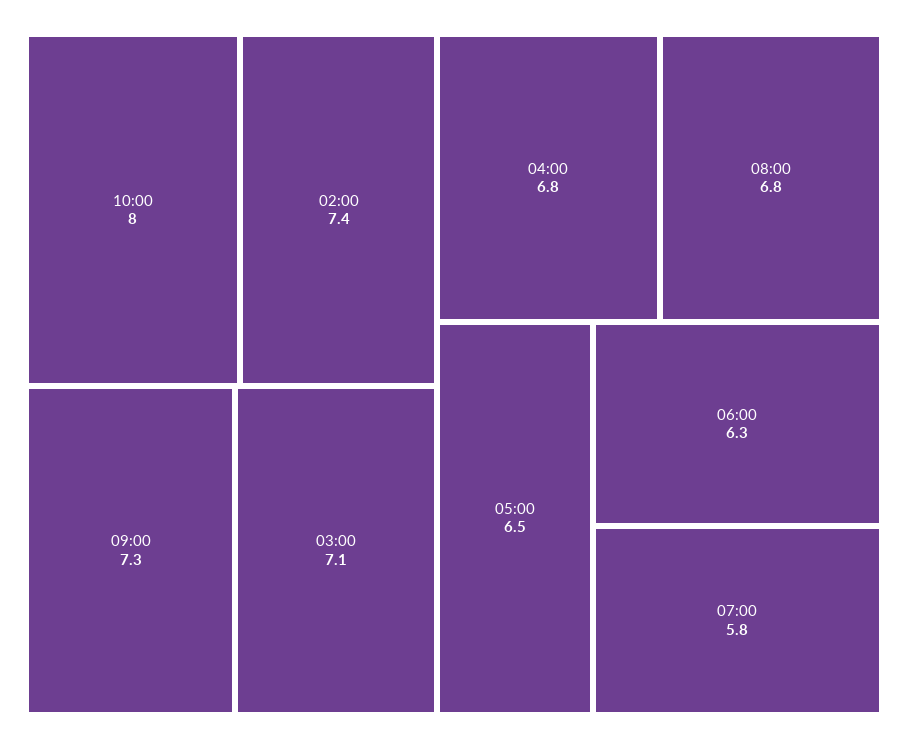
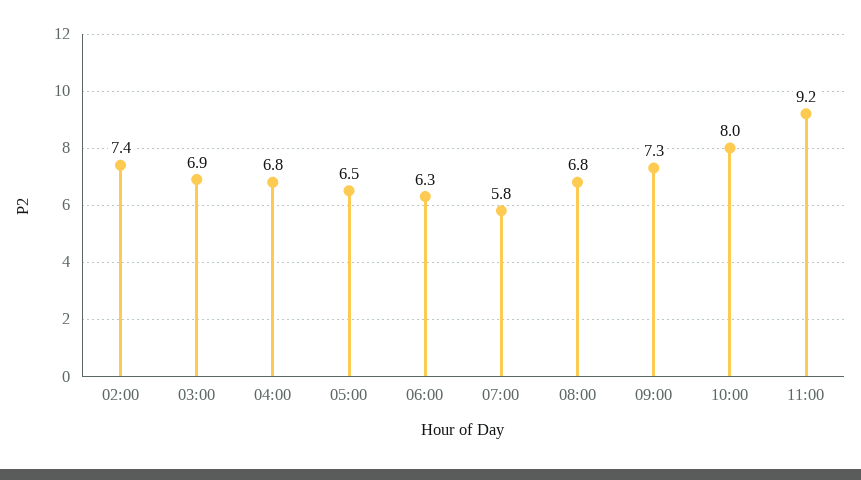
03:00: 7.1 -> 6.9
11:00: none -> 9.2

